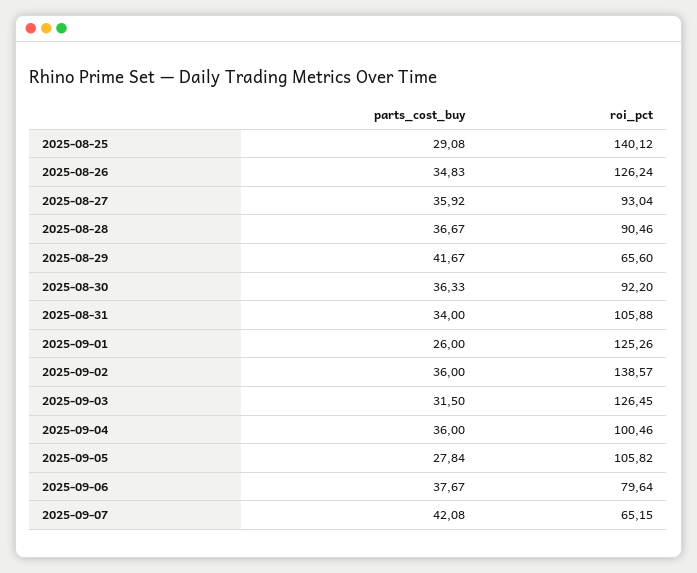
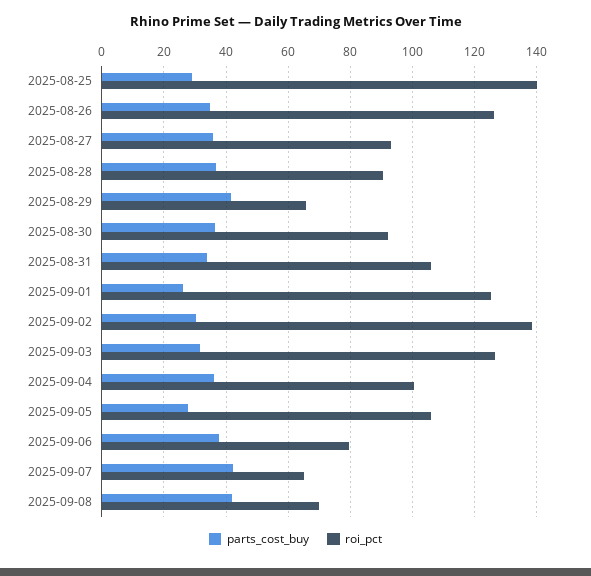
parts_cost_buy, 2025-09-02: 36 -> 30
parts_cost_buy, 2025-09-08: none -> 42
roi_pct, 2025-09-08: none -> 70

